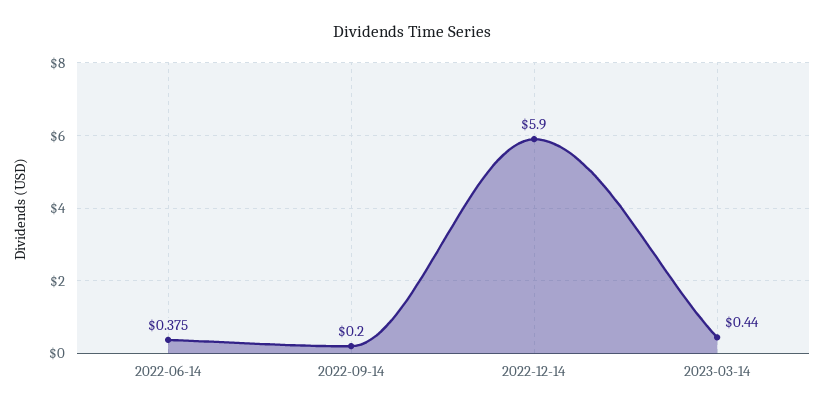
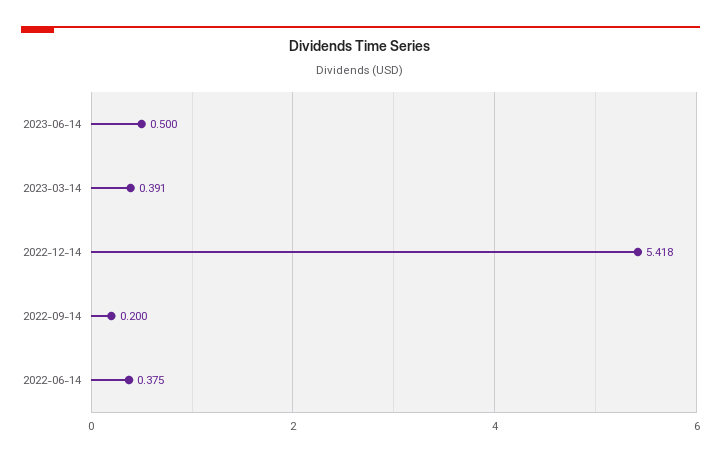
2022-12-14: 5.9 -> 5.418
2023-03-14: 0.44 -> 0.391
2023-06-14: none -> 0.5

